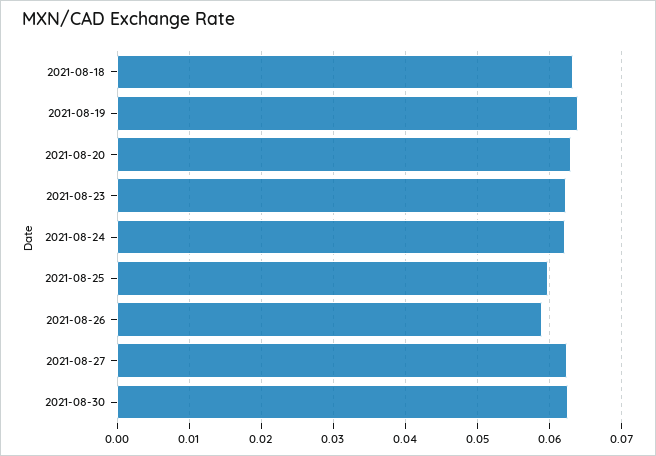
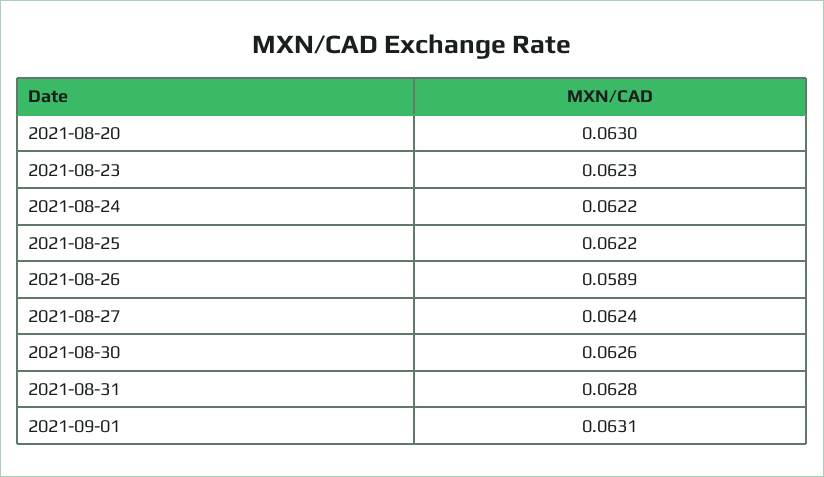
2021-08-18: 0.063 -> none
2021-08-19: 0.064 -> none
2021-08-25: 0.06 -> 0.0622
2021-08-31: none -> 0.0628
2021-09-01: none -> 0.0631

